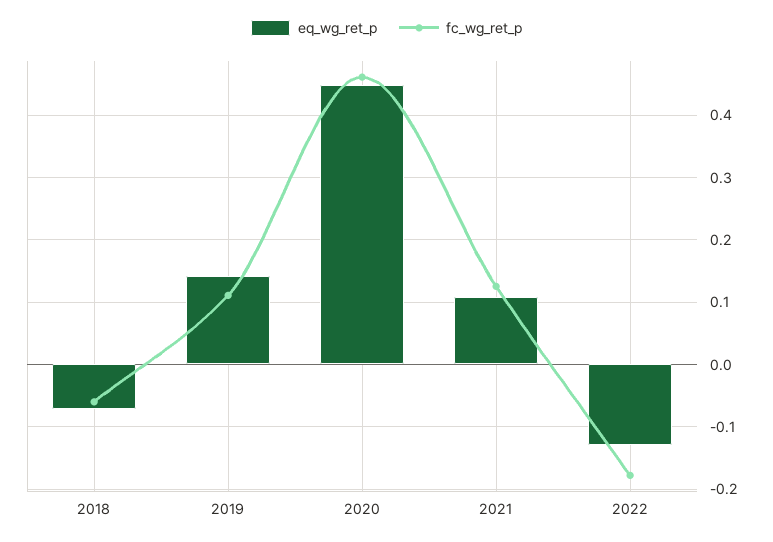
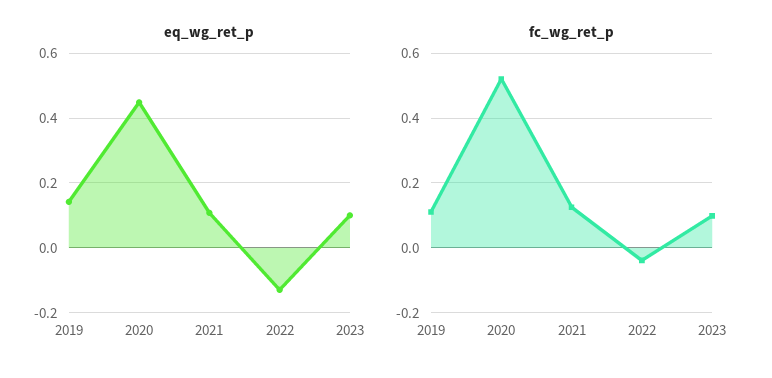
eq_wg_ret_p, 2018: -0.07 -> none
fc_wg_ret_p, 2018: -0.06 -> none
fc_wg_ret_p, 2020: 0.46 -> 0.52
fc_wg_ret_p, 2022: -0.18 -> -0.04
eq_wg_ret_p, 2023: none -> 0.1
fc_wg_ret_p, 2023: none -> 0.1

